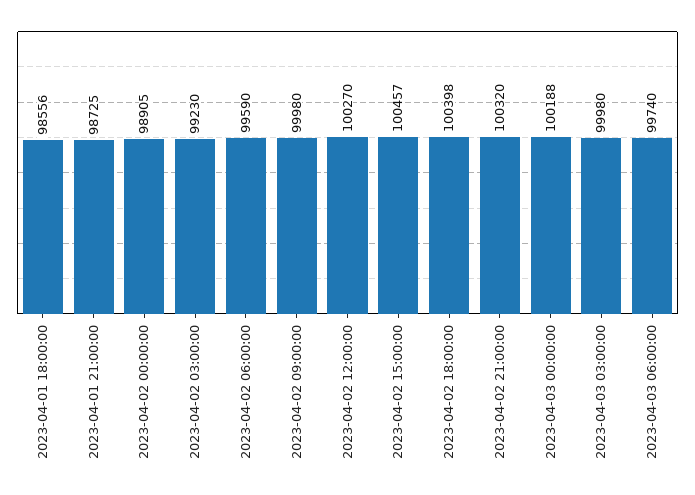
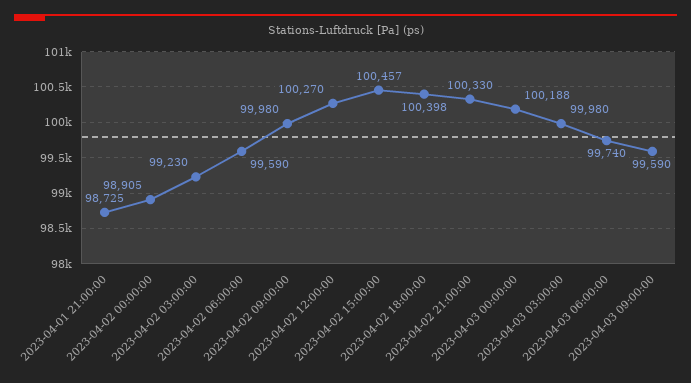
2023-04-01 18:00:00: 98556 -> none
2023-04-02 21:00:00: 100320 -> 100330
2023-04-03 09:00:00: none -> 99590

